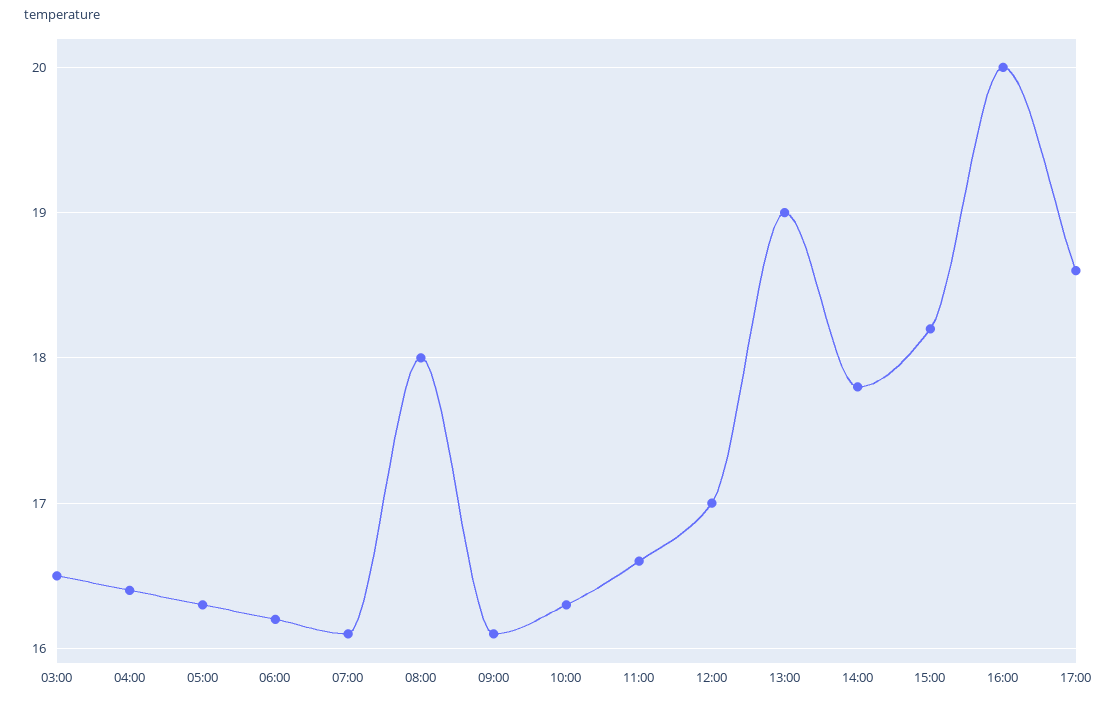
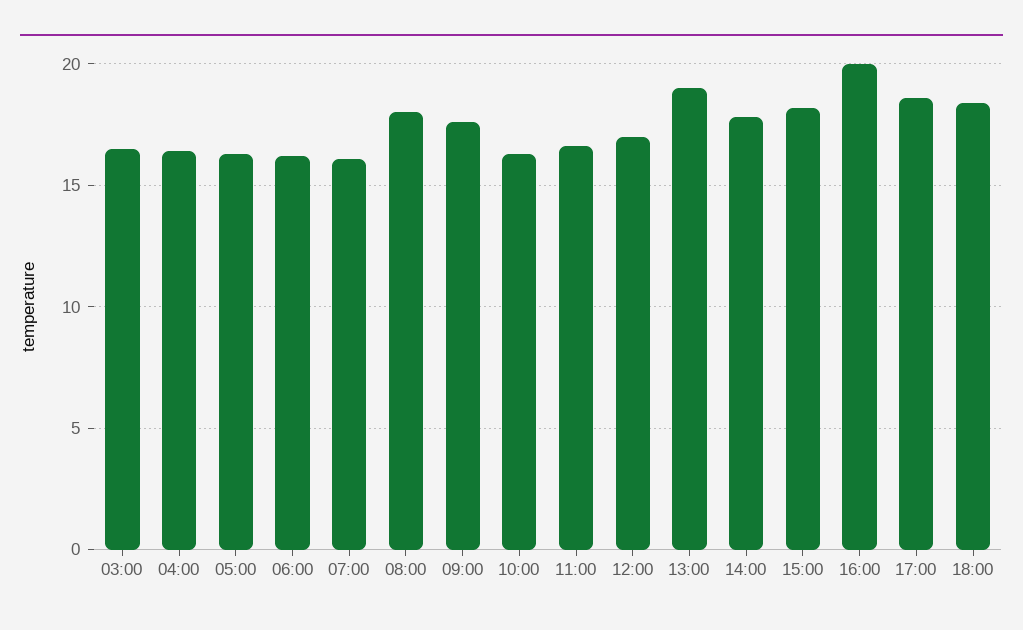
09:00: 16.1 -> 17.5
18:00: none -> 18.5

